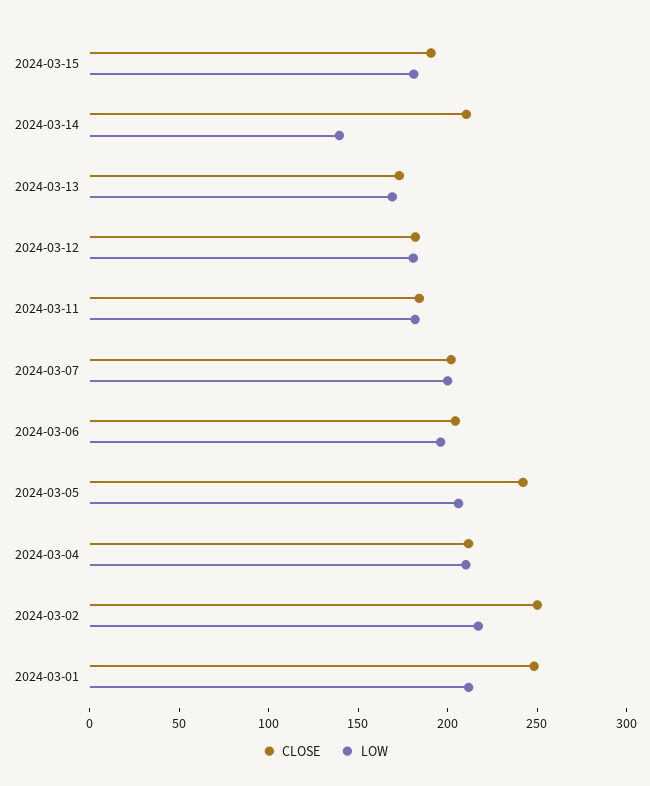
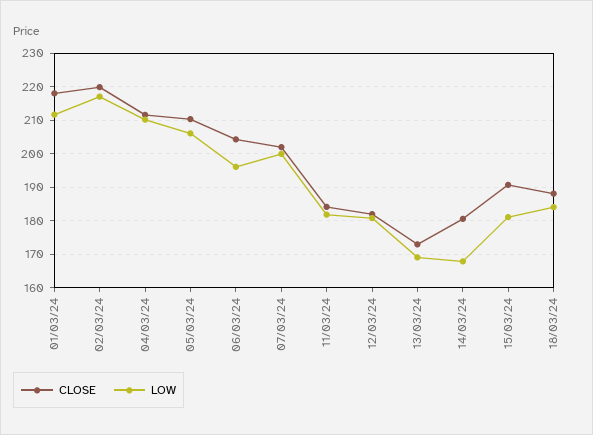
CLOSE, 2024-03-14: 210 -> 180
LOW, 2024-03-14: 140 -> 168
CLOSE, 2024-03-05: 240 -> 210
CLOSE, 2024-03-02: 250 -> 220
CLOSE, 2024-03-01: 250 -> 218
CLOSE, 18/03/24: none -> 188
LOW, 18/03/24: none -> 184

